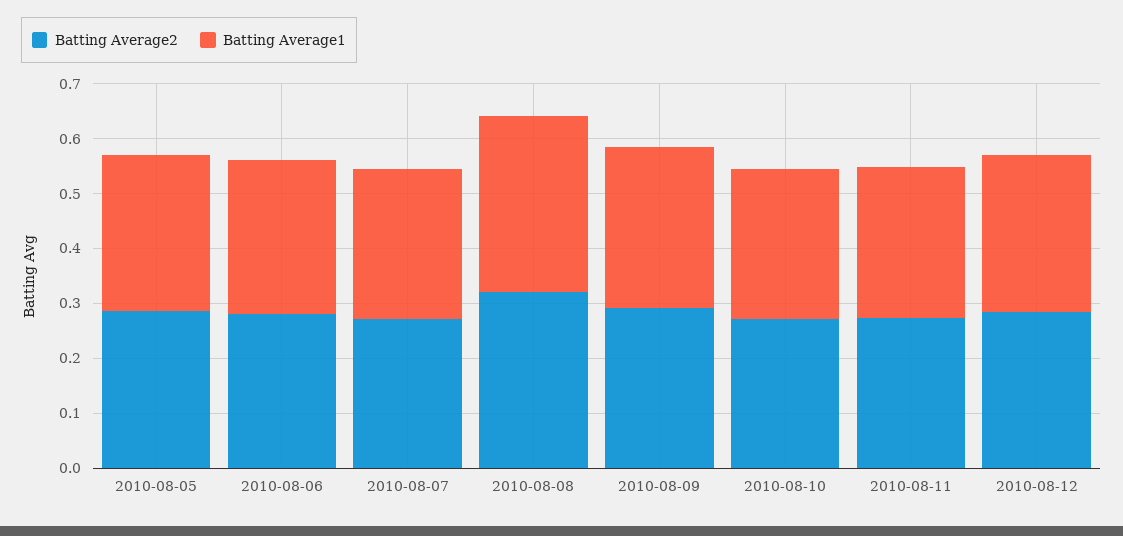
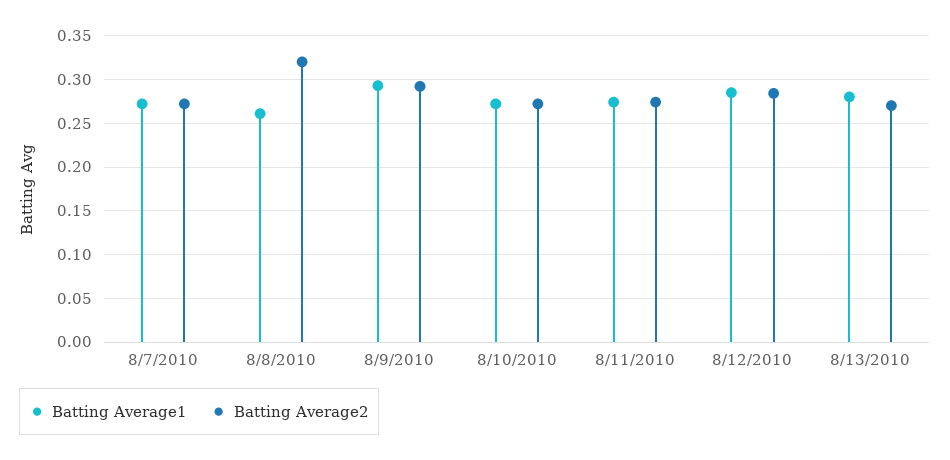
Batting Average2, 2010-08-05: 0.28 -> none
Batting Average1, 2010-08-05: 0.28 -> none
Batting Average2, 2010-08-06: 0.28 -> none
Batting Average1, 2010-08-06: 0.28 -> none
Batting Average1, 2010-08-08: 0.32 -> 0.26
Batting Average1, 8/13/2010: none -> 0.28
Batting Average2, 8/13/2010: none -> 0.27

